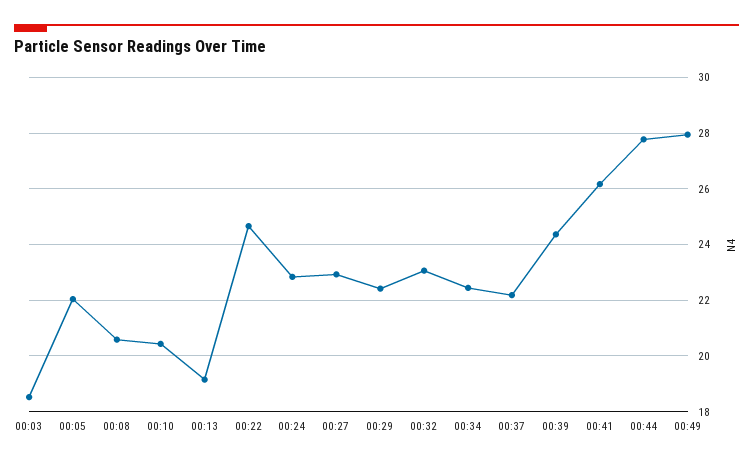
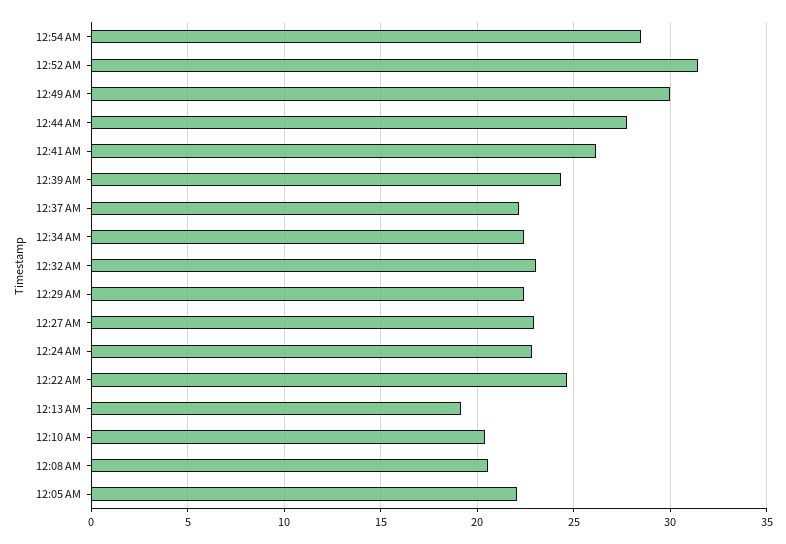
00:03: 18.5 -> none
00:49: 28 -> 30
12:54 AM: none -> 28.5
12:52 AM: none -> 31.5

